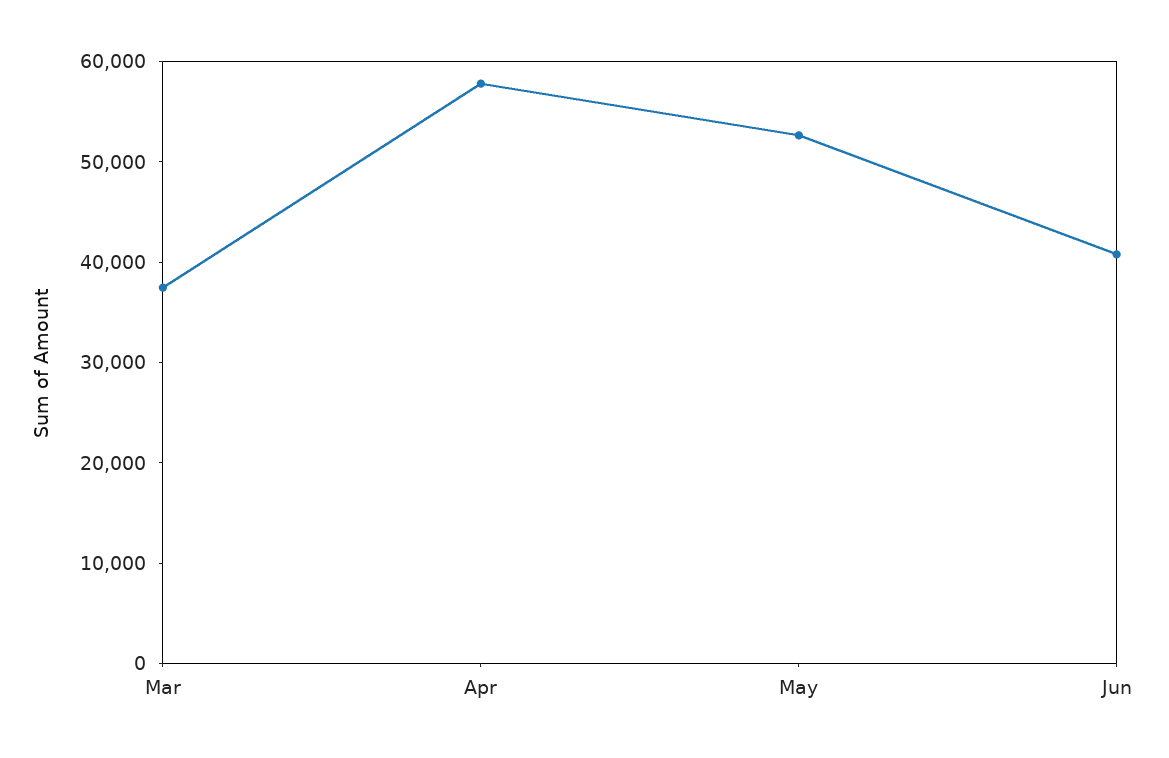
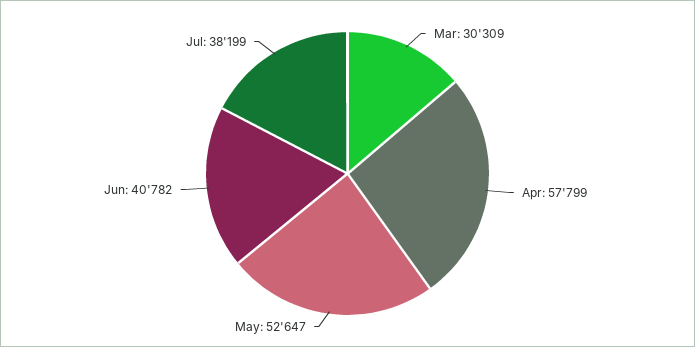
Mar: 38000 -> 30309
Jul: none -> 38199

